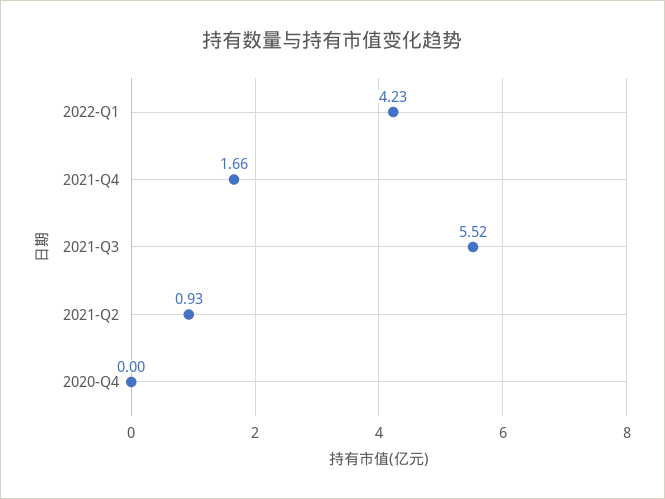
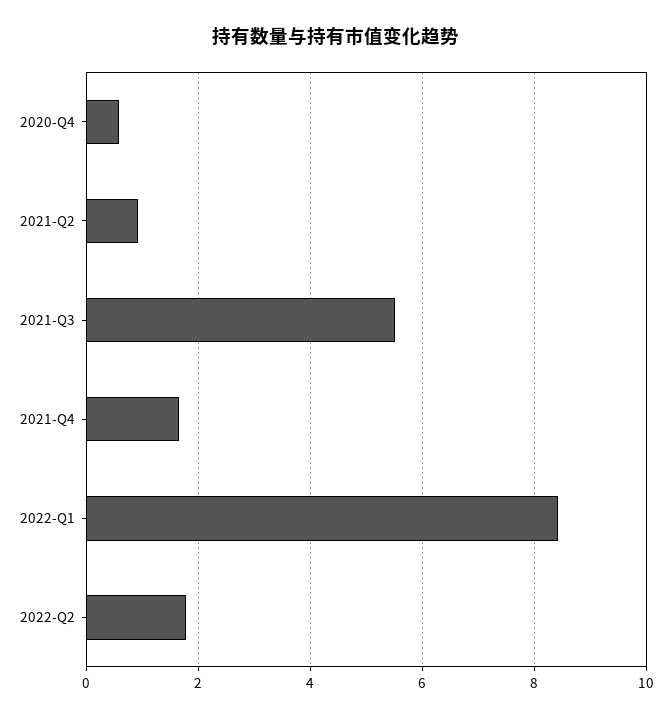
2022-Q1: 4.23 -> 8.4
2020-Q4: 0 -> 0.6
2022-Q2: none -> 1.8

